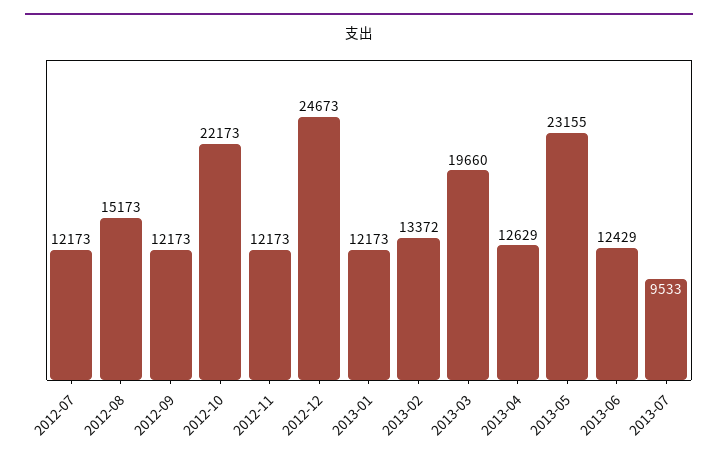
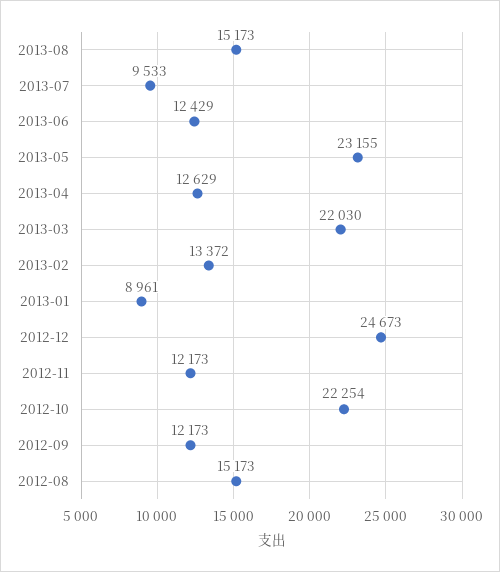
2012-07: 12173 -> none
2012-10: 22173 -> 22254
2013-01: 12173 -> 8961
2013-03: 19660 -> 22030
2013-08: none -> 15173

